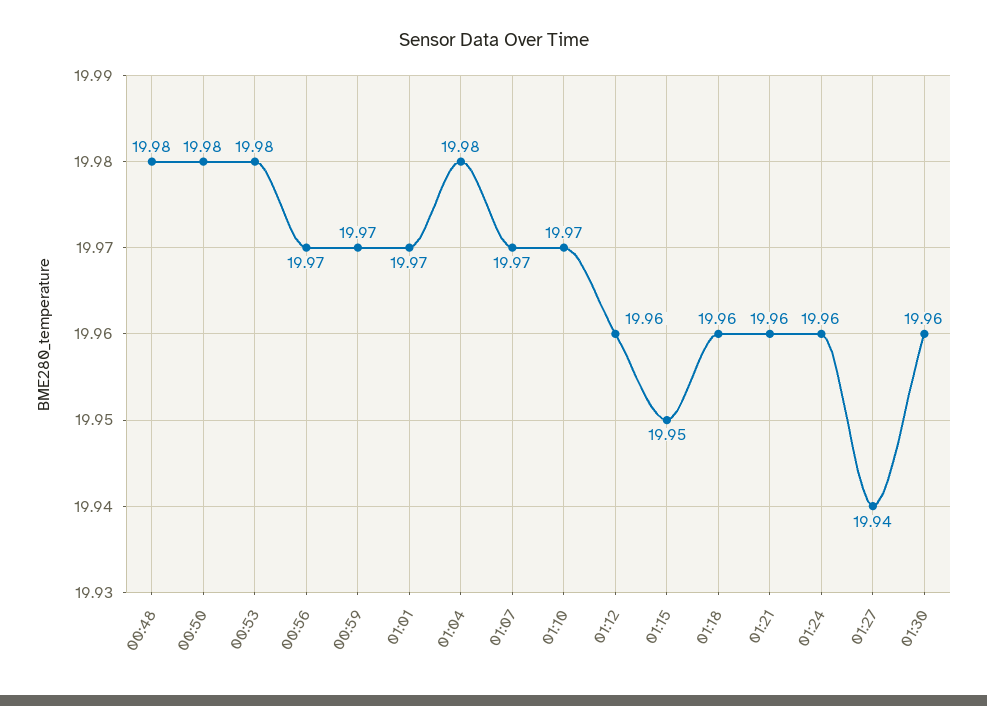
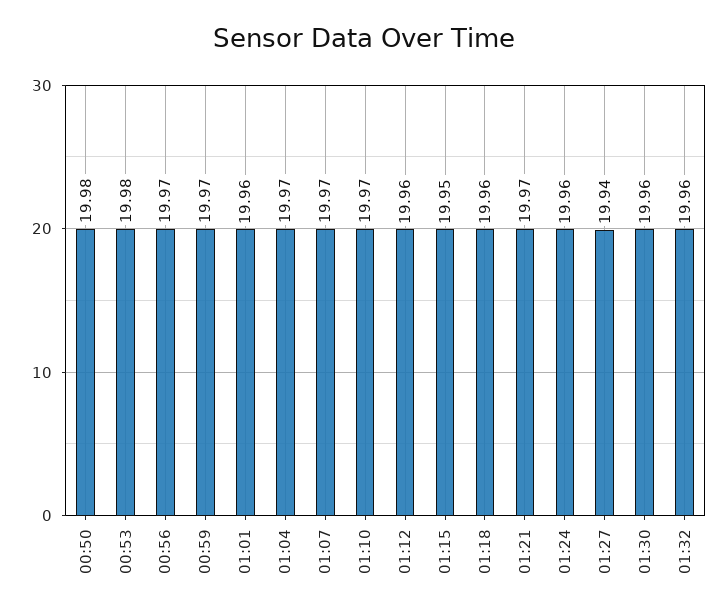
00:48: 19.98 -> none
01:01: 19.97 -> 19.96
01:04: 19.98 -> 19.97
01:21: 19.96 -> 19.97
01:32: none -> 19.96

